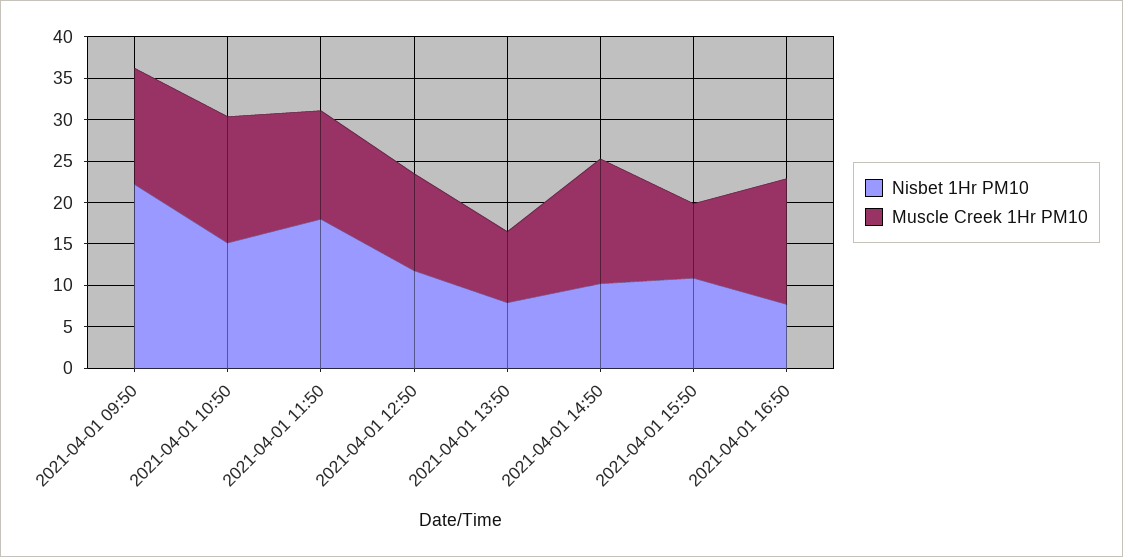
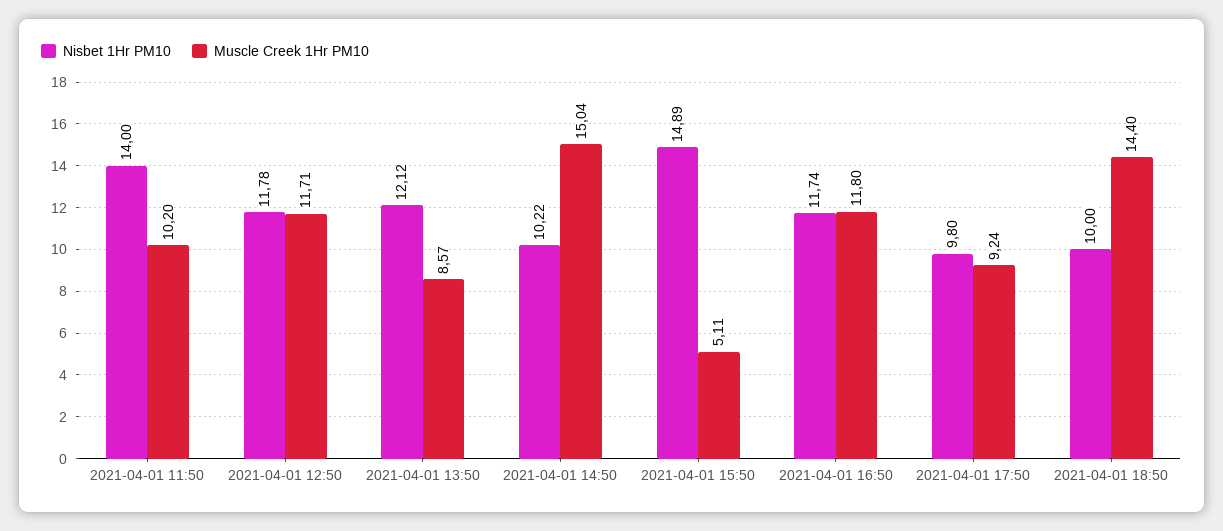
Nisbet 1Hr PM10, 2021-04-01 09:50: 22 -> none
Muscle Creek 1Hr PM10, 2021-04-01 09:50: 14 -> none
Nisbet 1Hr PM10, 2021-04-01 10:50: 15 -> none
Muscle Creek 1Hr PM10, 2021-04-01 10:50: 15 -> none
Nisbet 1Hr PM10, 2021-04-01 11:50: 18 -> 14
Muscle Creek 1Hr PM10, 2021-04-01 11:50: 13 -> 10.2
Nisbet 1Hr PM10, 2021-04-01 13:50: 8 -> 12.12
Nisbet 1Hr PM10, 2021-04-01 15:50: 11 -> 14.89
Muscle Creek 1Hr PM10, 2021-04-01 15:50: 9 -> 5.11
Nisbet 1Hr PM10, 2021-04-01 16:50: 8 -> 11.74
Muscle Creek 1Hr PM10, 2021-04-01 16:50: 15 -> 11.8
Nisbet 1Hr PM10, 2021-04-01 17:50: none -> 9.8
Muscle Creek 1Hr PM10, 2021-04-01 17:50: none -> 9.24
Nisbet 1Hr PM10, 2021-04-01 18:50: none -> 10
Muscle Creek 1Hr PM10, 2021-04-01 18:50: none -> 14.4

